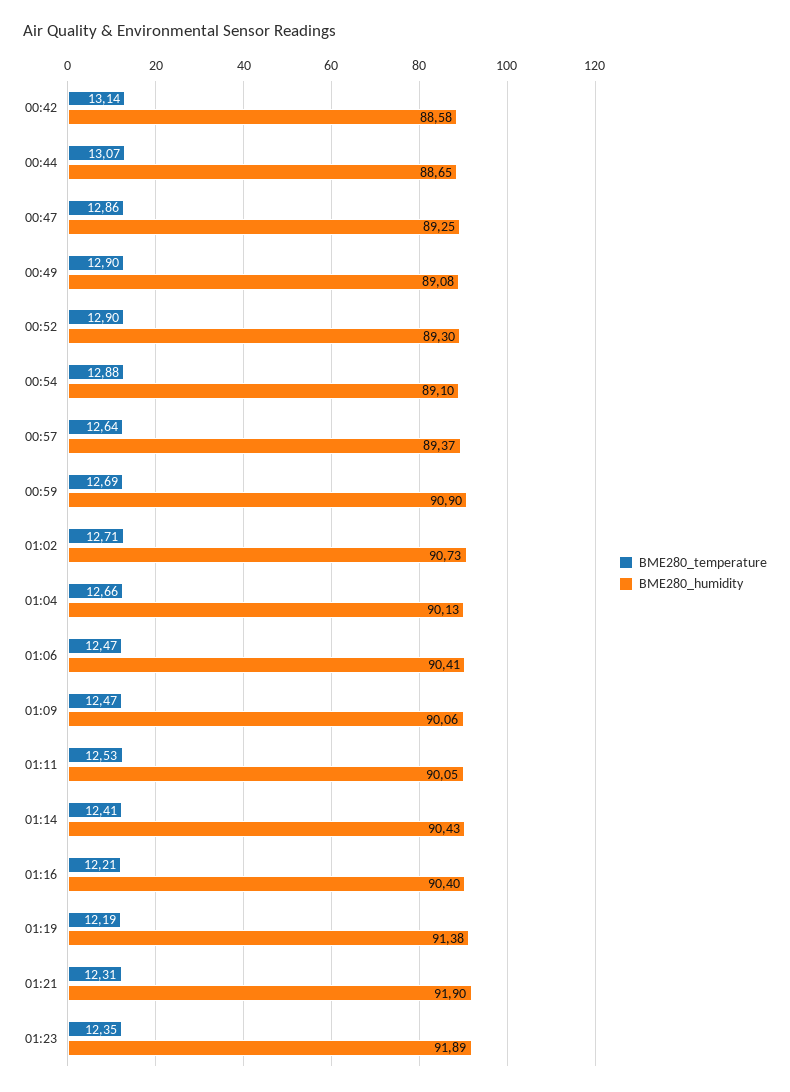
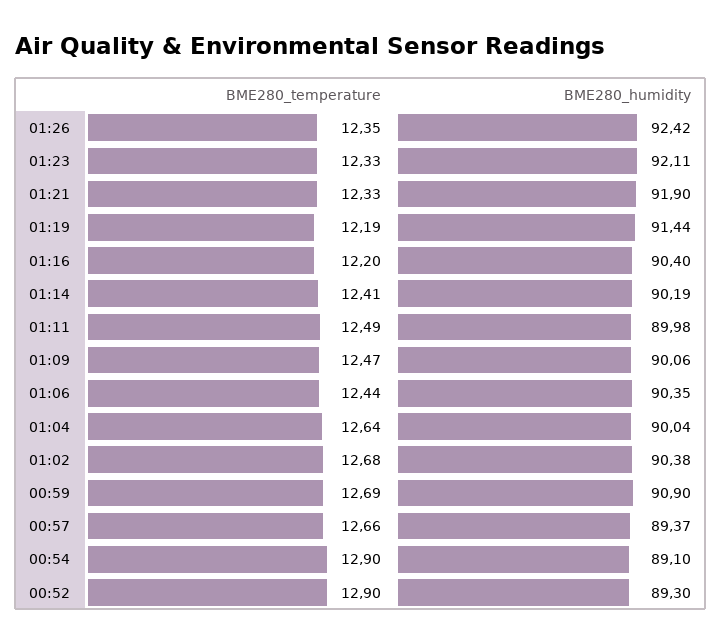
BME280_temperature, 00:42: 13.14 -> none
BME280_humidity, 00:42: 88.58 -> none
BME280_temperature, 00:44: 13.07 -> none
BME280_humidity, 00:44: 88.65 -> none
BME280_temperature, 00:47: 12.86 -> none
BME280_humidity, 00:47: 89.25 -> none
BME280_temperature, 00:49: 12.9 -> none
BME280_humidity, 00:49: 89.08 -> none
BME280_temperature, 00:54: 12.88 -> 12.9
BME280_temperature, 00:57: 12.64 -> 12.66
BME280_temperature, 01:02: 12.71 -> 12.68
BME280_humidity, 01:02: 90.73 -> 90.38
BME280_temperature, 01:04: 12.66 -> 12.64
BME280_humidity, 01:04: 90.13 -> 90.04
BME280_temperature, 01:06: 12.47 -> 12.44
BME280_humidity, 01:06: 90.41 -> 90.35
BME280_temperature, 01:11: 12.53 -> 12.49
BME280_humidity, 01:11: 90.05 -> 89.98
BME280_humidity, 01:14: 90.43 -> 90.19
BME280_temperature, 01:16: 12.21 -> 12.2
BME280_humidity, 01:19: 91.38 -> 91.44
BME280_temperature, 01:21: 12.31 -> 12.33
BME280_temperature, 01:23: 12.35 -> 12.33
BME280_humidity, 01:23: 91.89 -> 92.11
BME280_temperature, 01:26: none -> 12.35
BME280_humidity, 01:26: none -> 92.42

